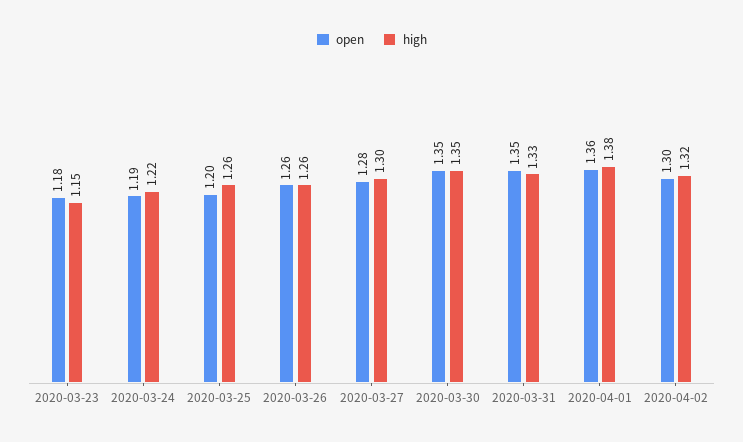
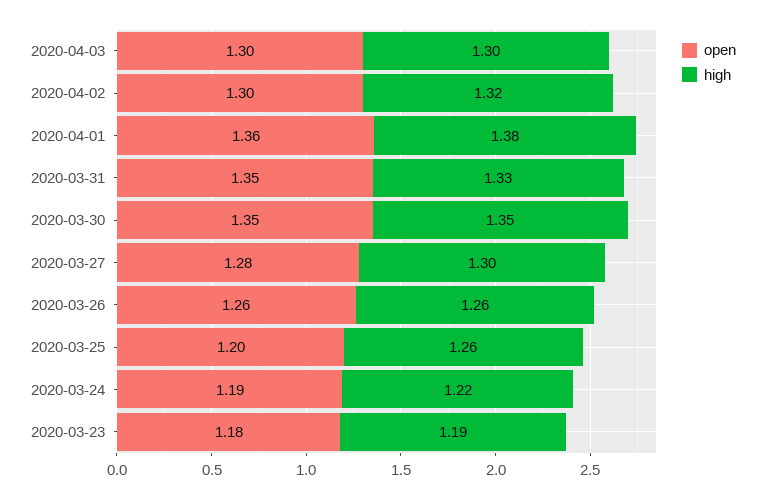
high, 2020-03-23: 1.15 -> 1.19
open, 2020-04-03: none -> 1.3
high, 2020-04-03: none -> 1.3

